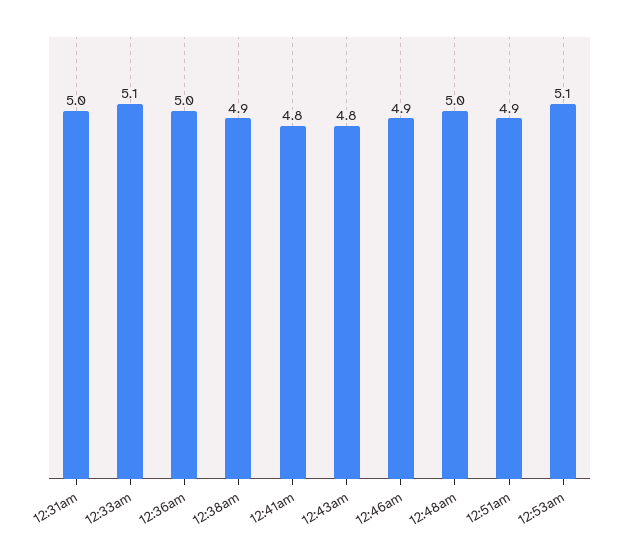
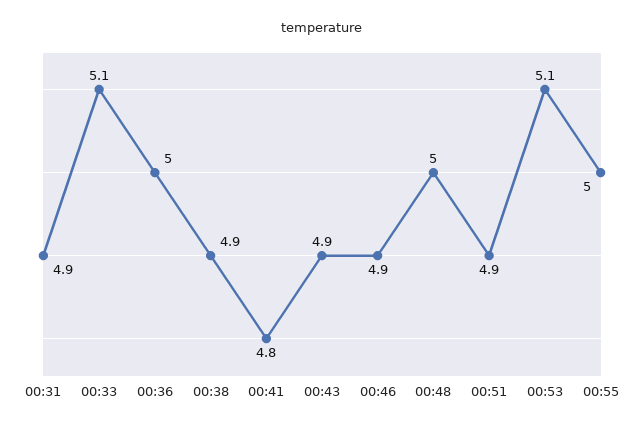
12:31am: 5 -> 4.9
12:43am: 4.8 -> 4.9
00:55: none -> 5

